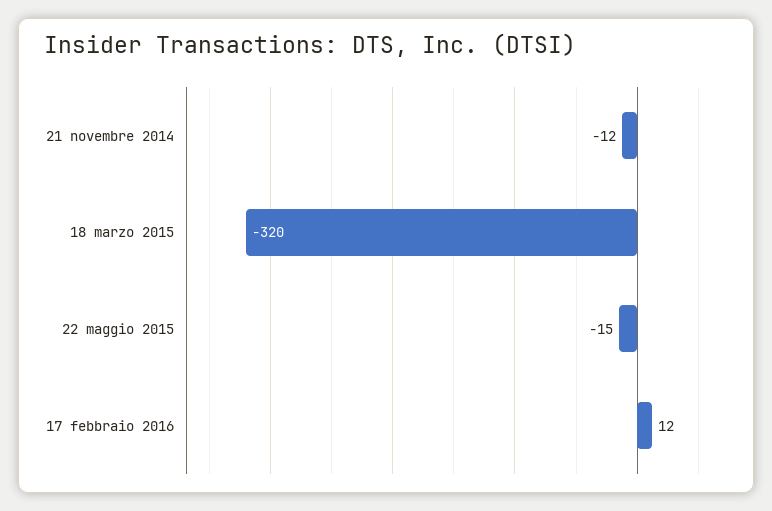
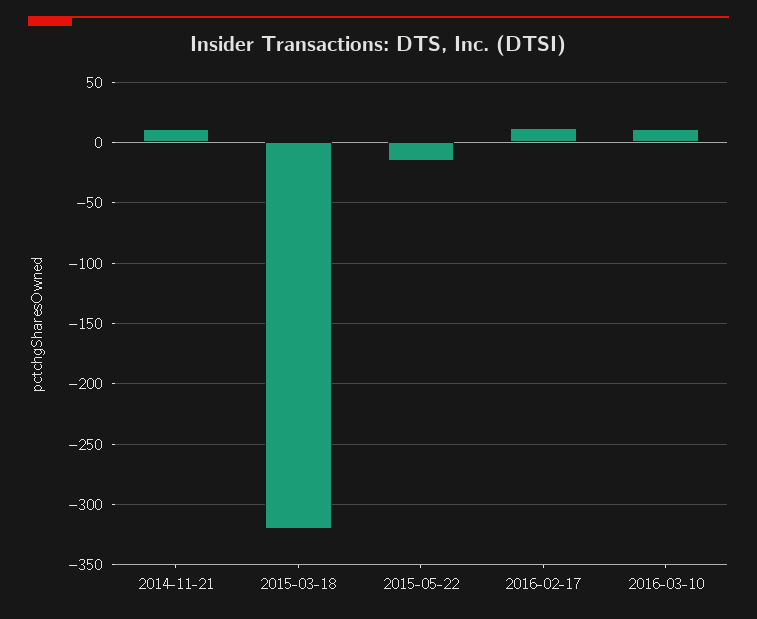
21 novembre 2014: -12 -> 10
2016-03-10: none -> 10

